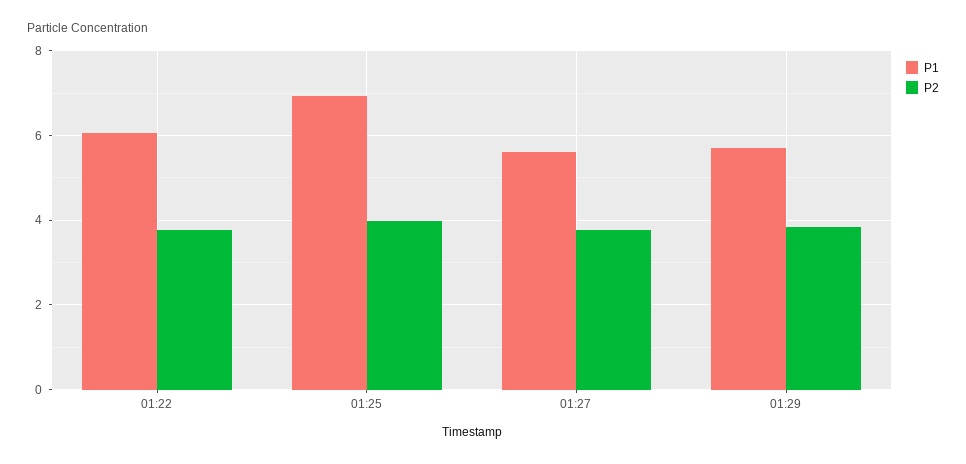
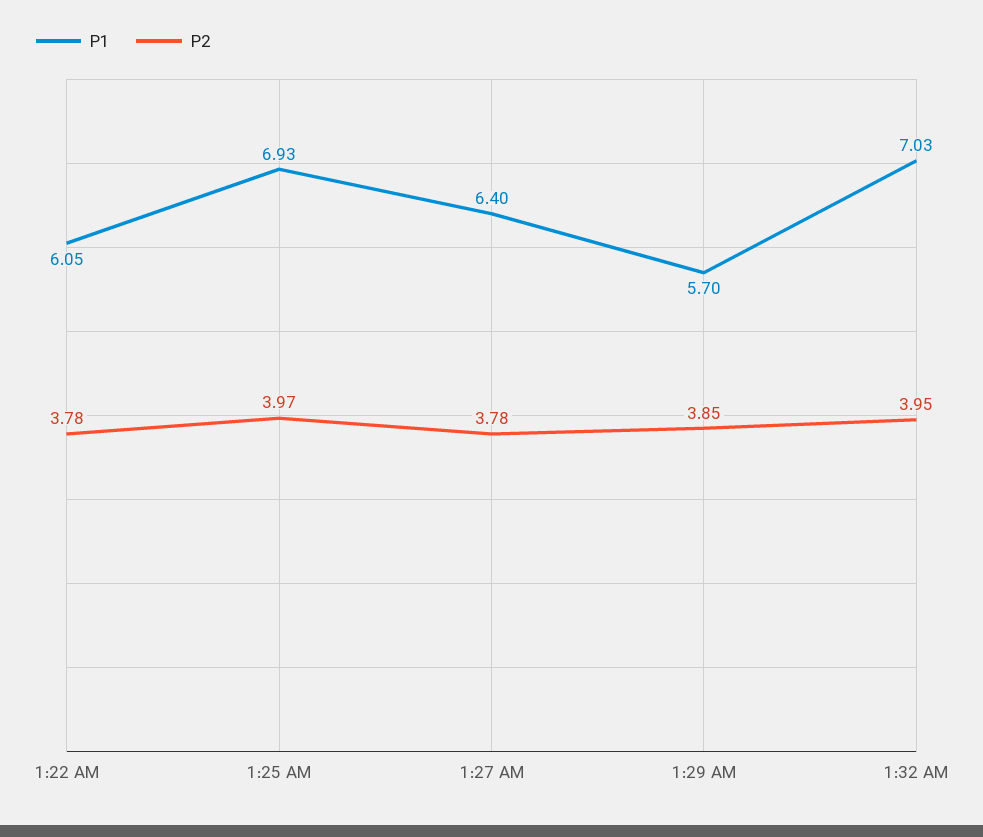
P1, 01:27: 5.6 -> 6.4
P1, 1:32 AM: none -> 7.03
P2, 1:32 AM: none -> 3.95

